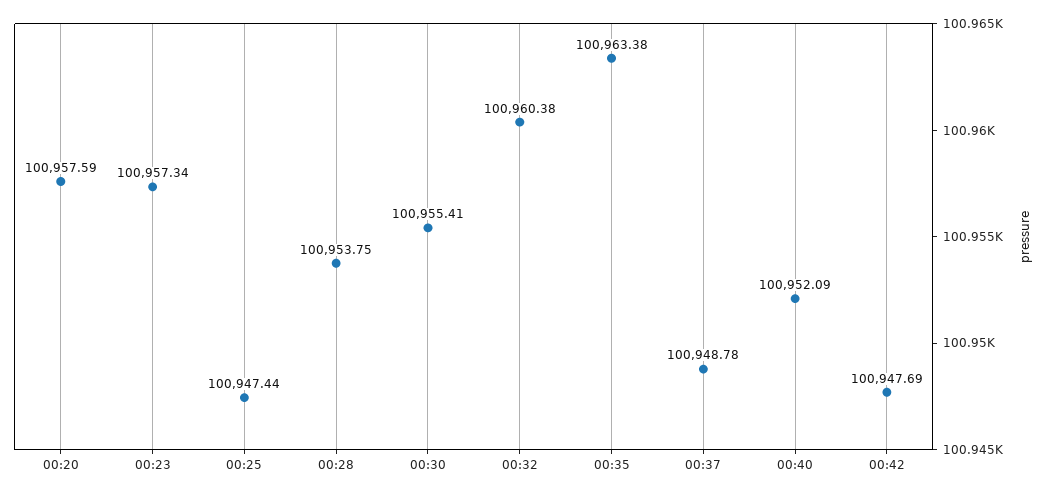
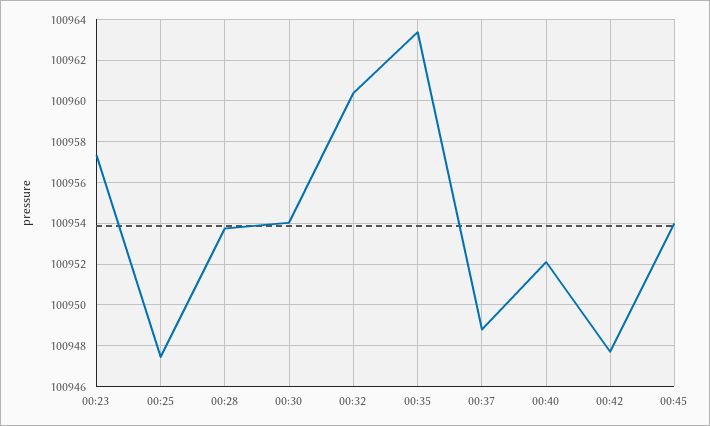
00:20: 100957.59 -> none
00:30: 100955.41 -> 100954
00:45: none -> 100954

